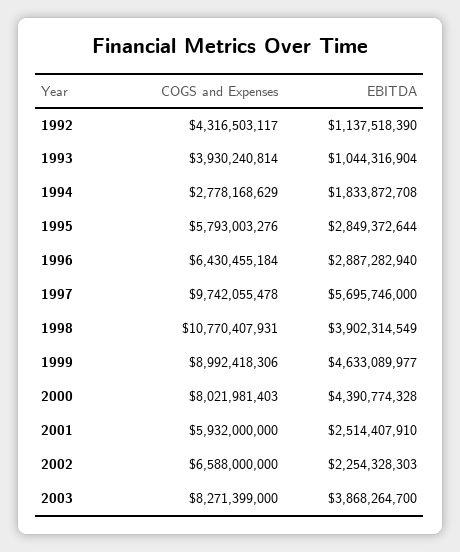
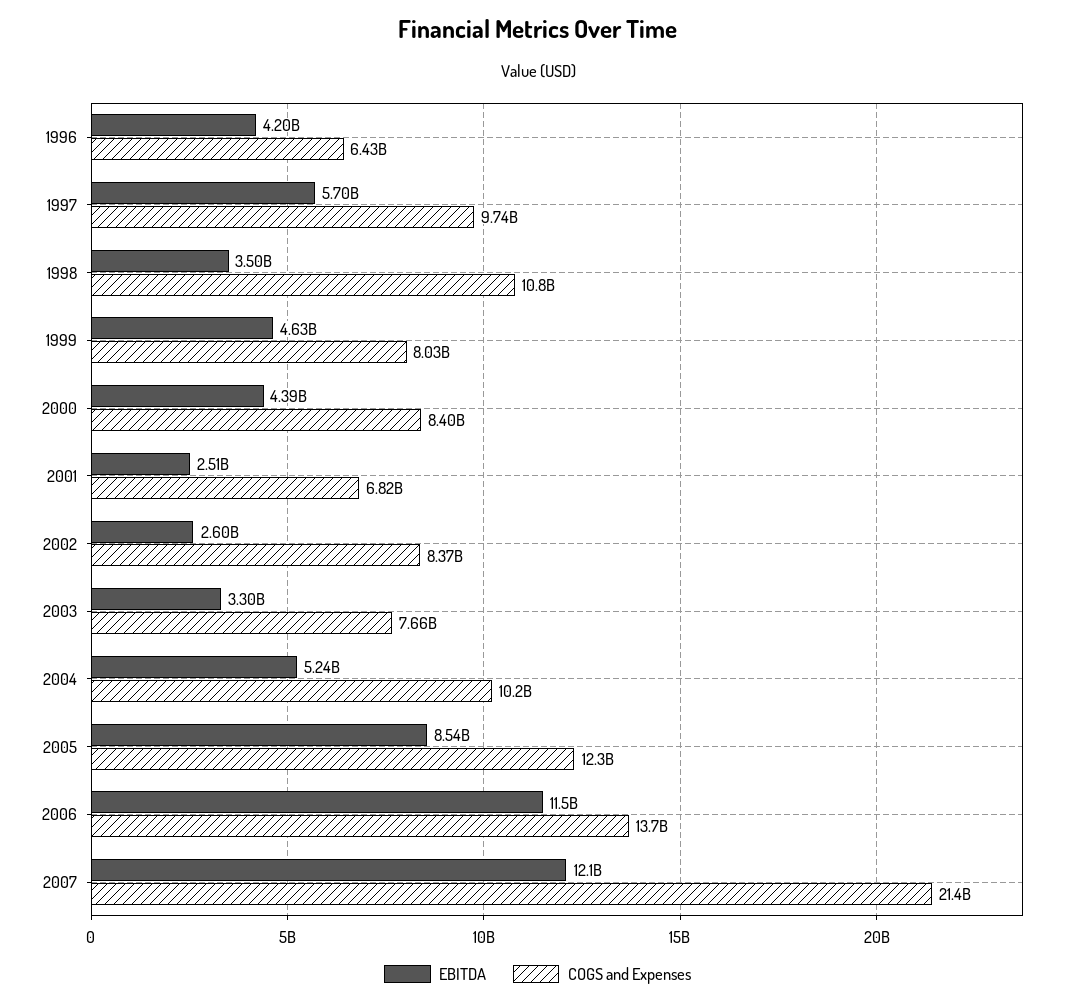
COGS and Expenses, 1992: 4316503117 -> none
EBITDA, 1992: 1137518390 -> none
COGS and Expenses, 1993: 3930240814 -> none
EBITDA, 1993: 1044316904 -> none
COGS and Expenses, 1994: 2778168629 -> none
EBITDA, 1994: 1833872708 -> none
COGS and Expenses, 1995: 5793003276 -> none
EBITDA, 1995: 2849372644 -> none
EBITDA, 1996: 2887282940 -> 4200000000
EBITDA, 1998: 3902314549 -> 3500000000
COGS and Expenses, 1999: 8992418306 -> 8030000000
COGS and Expenses, 2000: 8021981403 -> 8400000000
COGS and Expenses, 2001: 5932000000 -> 6820000000
COGS and Expenses, 2002: 6588000000 -> 8370000000
EBITDA, 2002: 2254328303 -> 2600000000
COGS and Expenses, 2003: 8271399000 -> 7660000000
EBITDA, 2003: 3868264700 -> 3300000000
EBITDA, 2004: none -> 5240000000
COGS and Expenses, 2004: none -> 10200000000
EBITDA, 2005: none -> 8540000000
COGS and Expenses, 2005: none -> 12300000000
EBITDA, 2006: none -> 11500000000
COGS and Expenses, 2006: none -> 13700000000
EBITDA, 2007: none -> 12100000000
COGS and Expenses, 2007: none -> 21400000000

